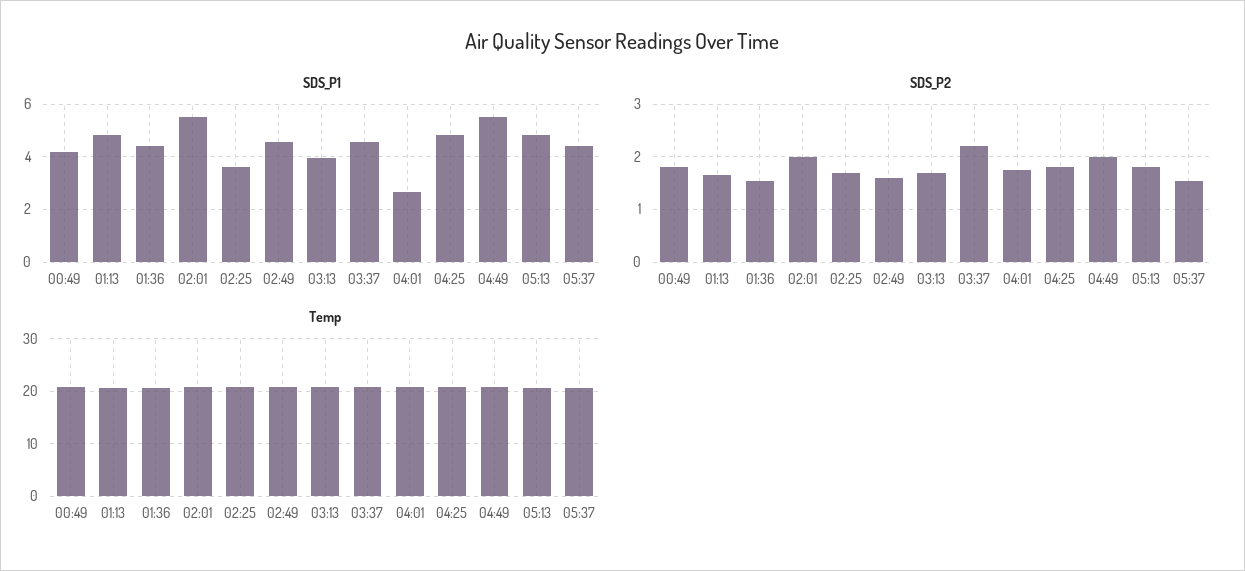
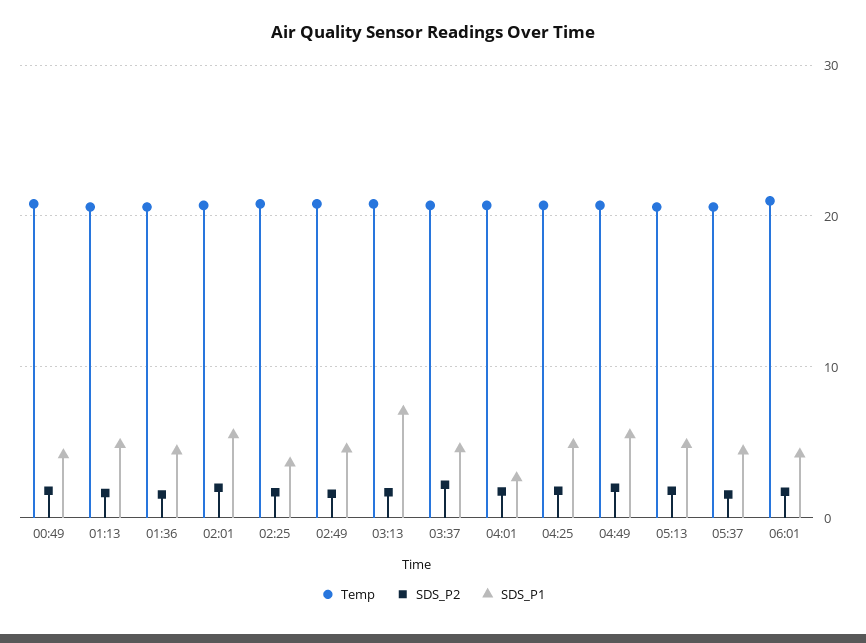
SDS_P1, 03:13: 4 -> 7
Temp, 06:01: none -> 21
SDS_P2, 06:01: none -> 2
SDS_P1, 06:01: none -> 4

